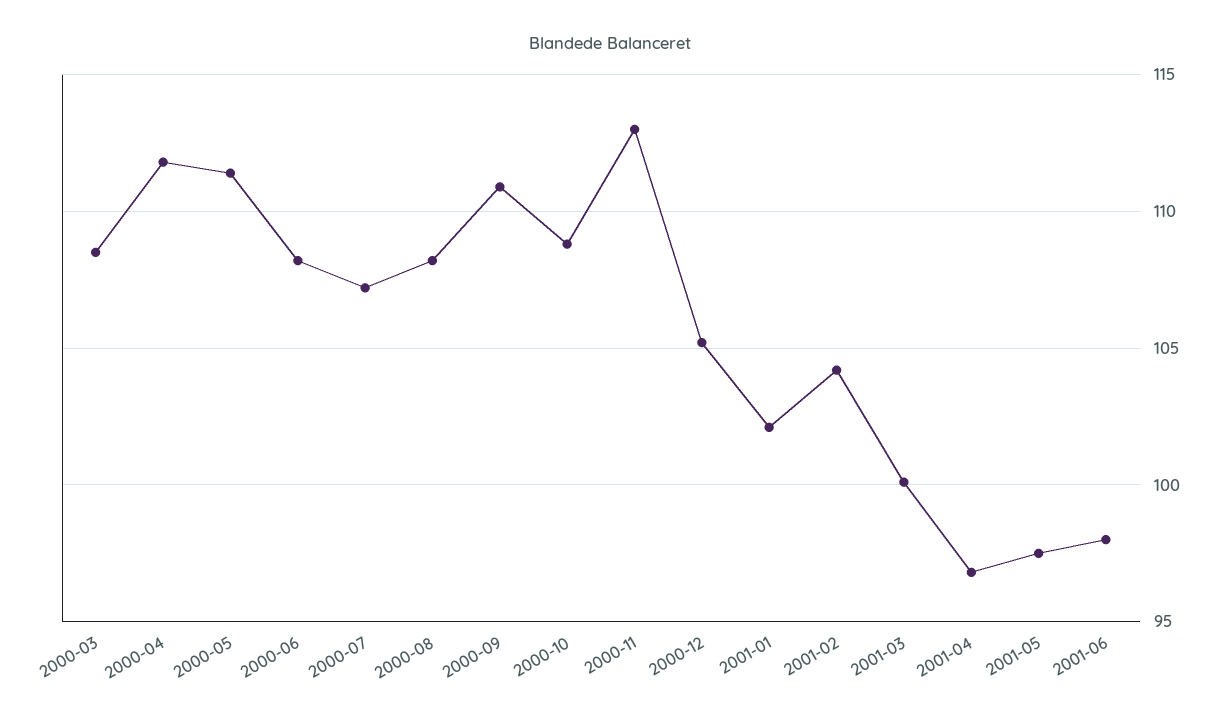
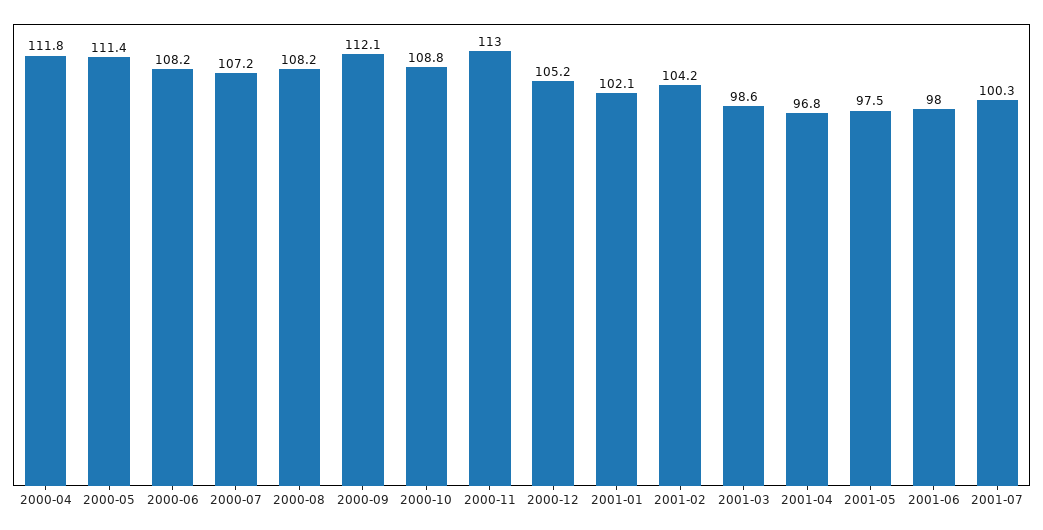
2000-03: 108.5 -> none
2000-09: 111 -> 112.1
2001-03: 100 -> 98.6
2001-07: none -> 100.3

